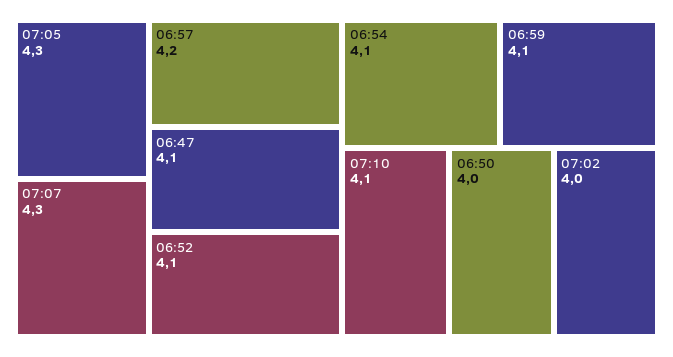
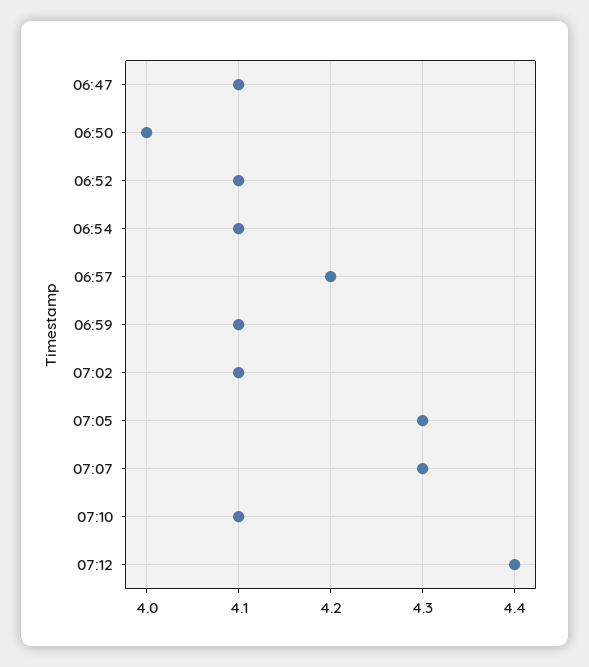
07:02: 4 -> 4.1
07:12: none -> 4.4

